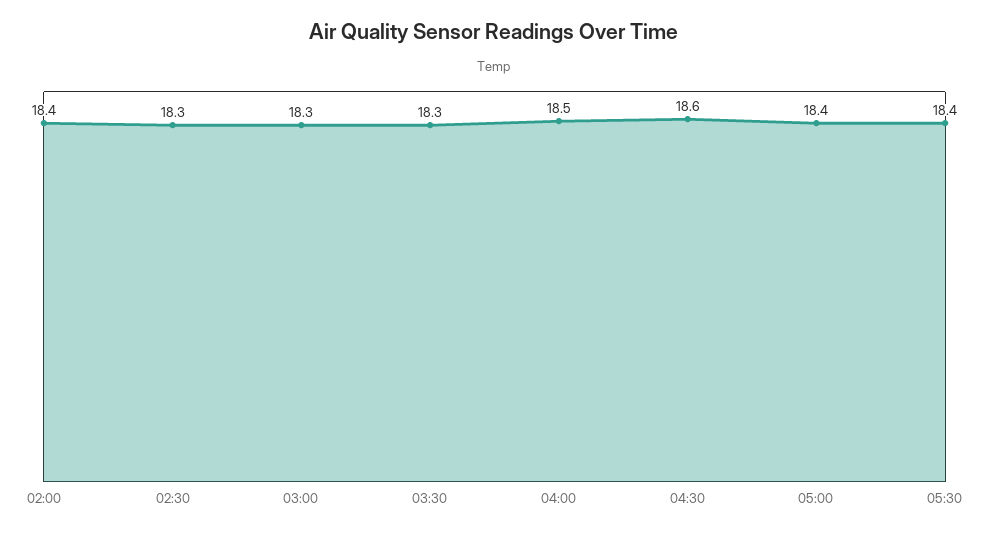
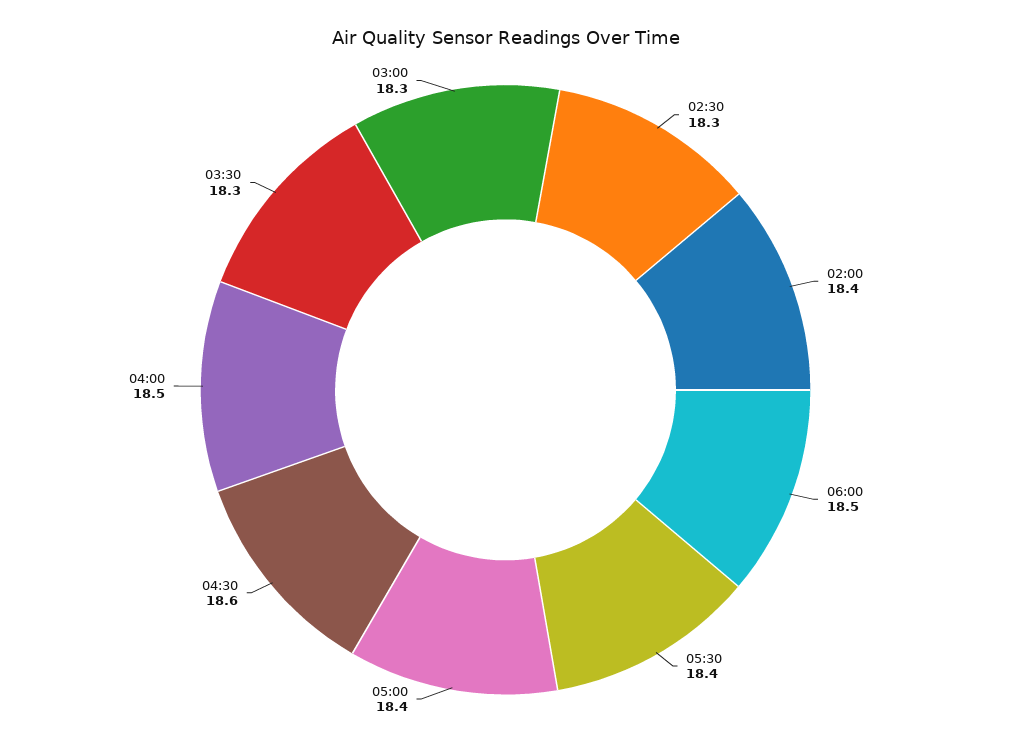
06:00: none -> 18.5

